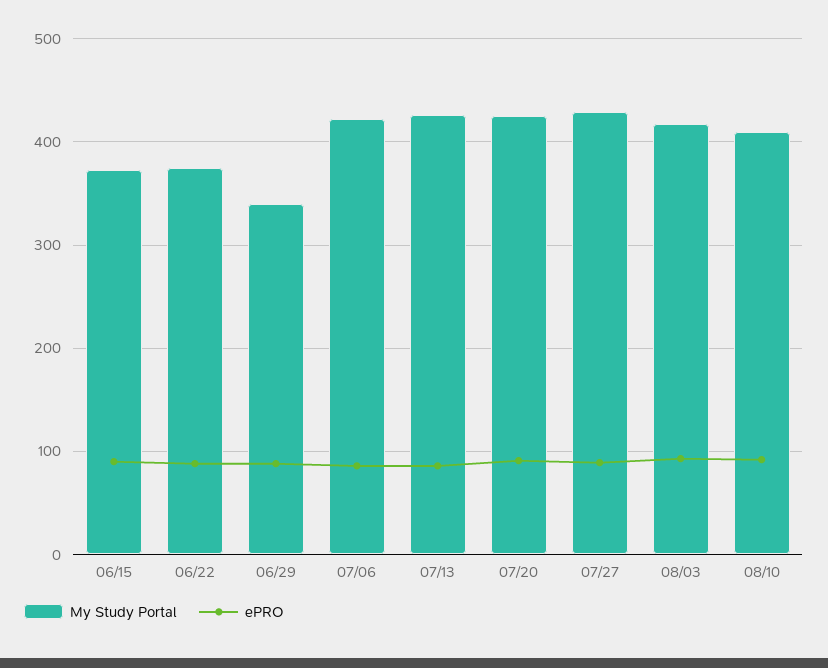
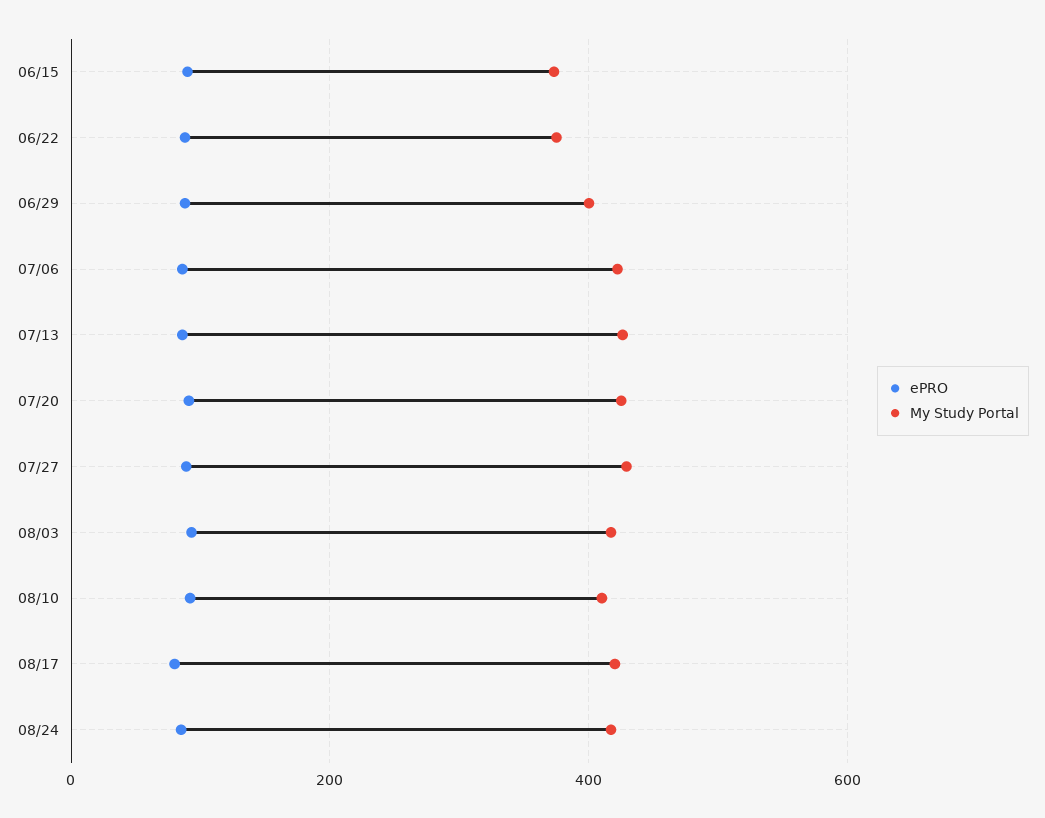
My Study Portal, 06/29: 340 -> 400
ePRO, 08/17: none -> 80
My Study Portal, 08/17: none -> 420
ePRO, 08/24: none -> 80
My Study Portal, 08/24: none -> 420

